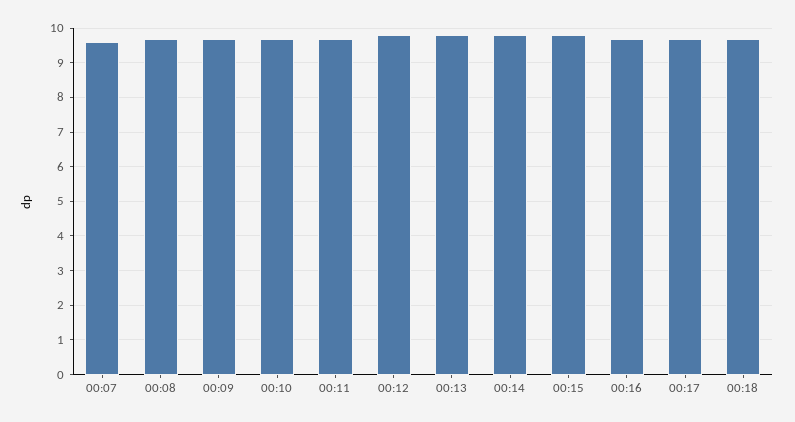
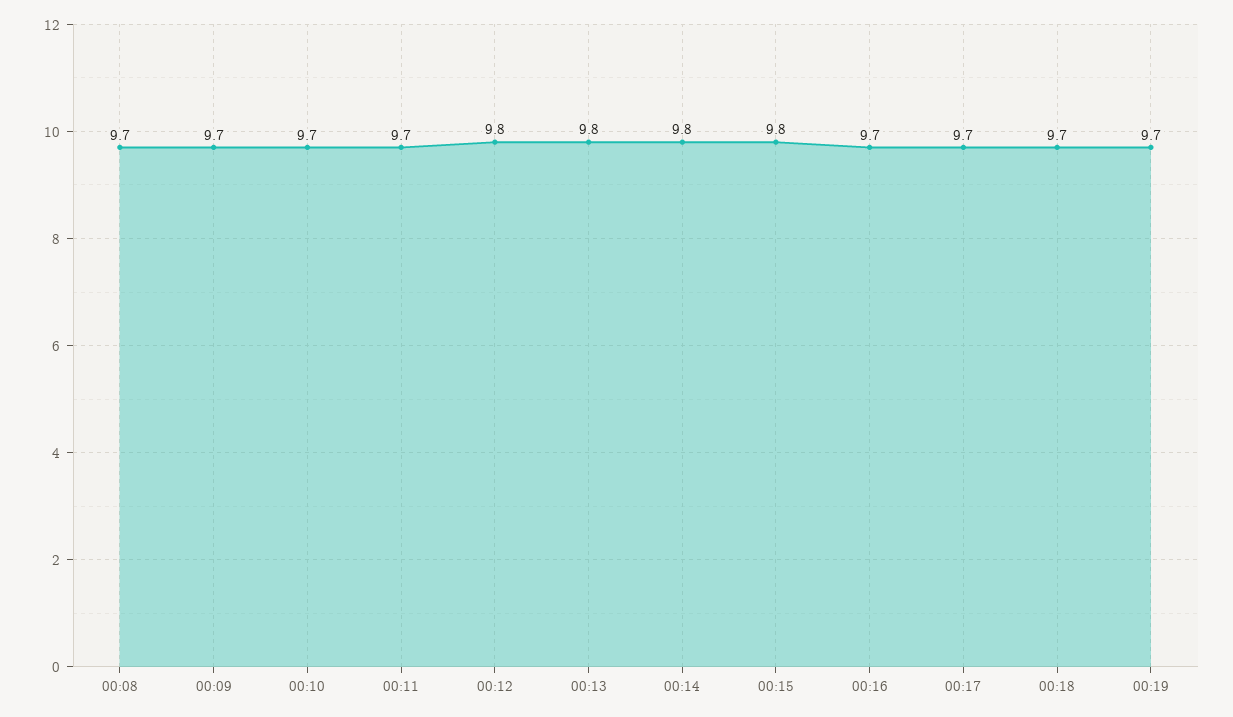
00:07: 9.5 -> none
00:19: none -> 9.7

